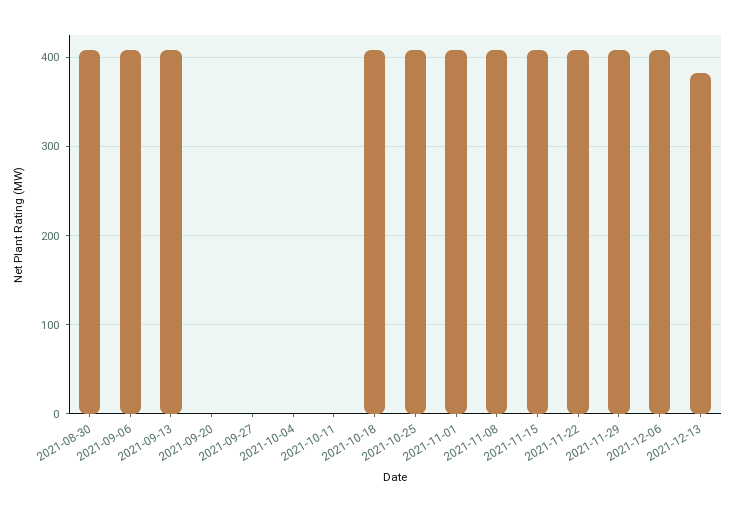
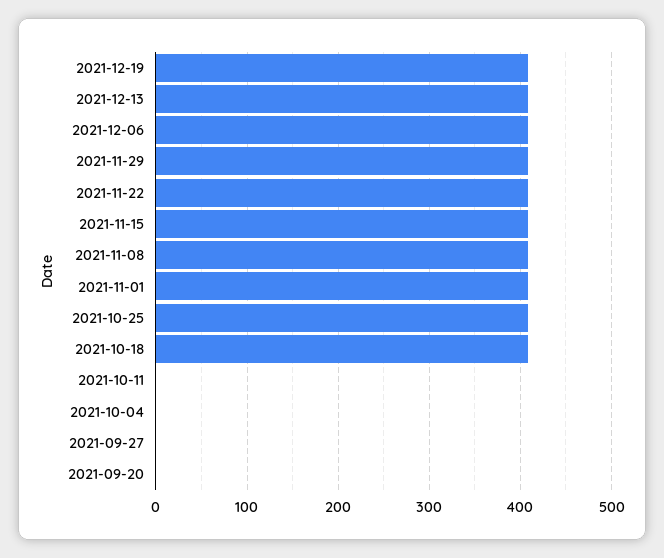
2021-08-30: 410 -> none
2021-09-06: 410 -> none
2021-09-13: 410 -> none
2021-12-13: 380 -> 410
2021-12-19: none -> 410

